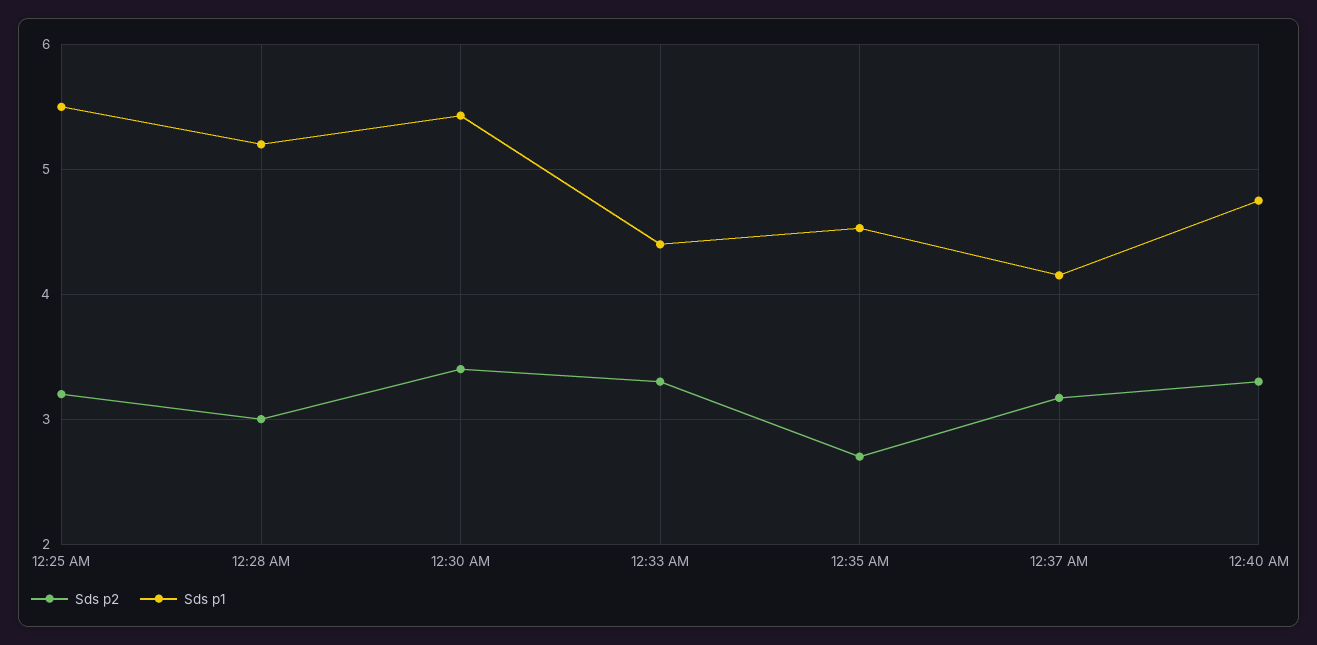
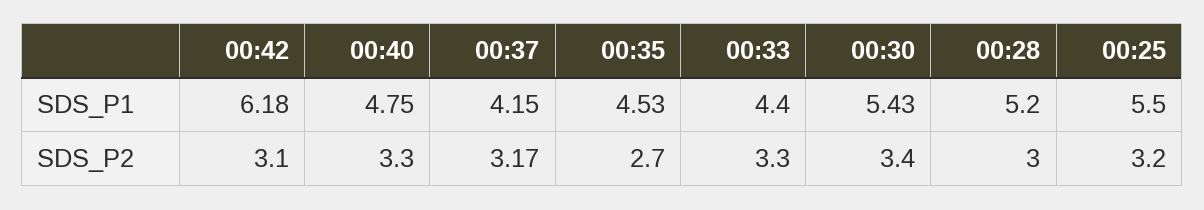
Sds p1, 00:42: none -> 6.18
Sds p2, 00:42: none -> 3.1

